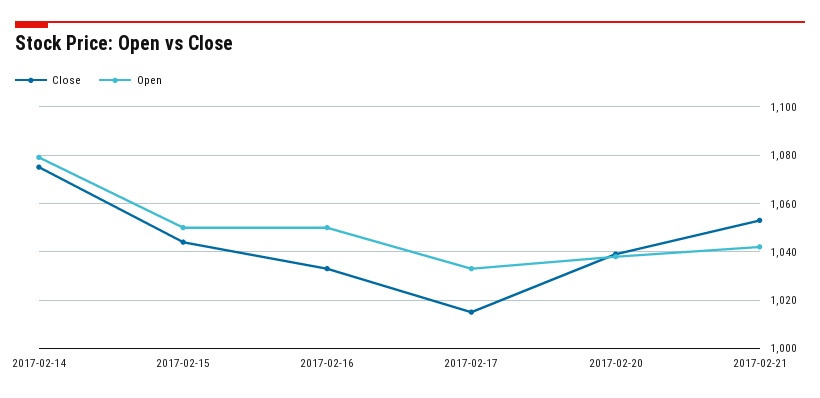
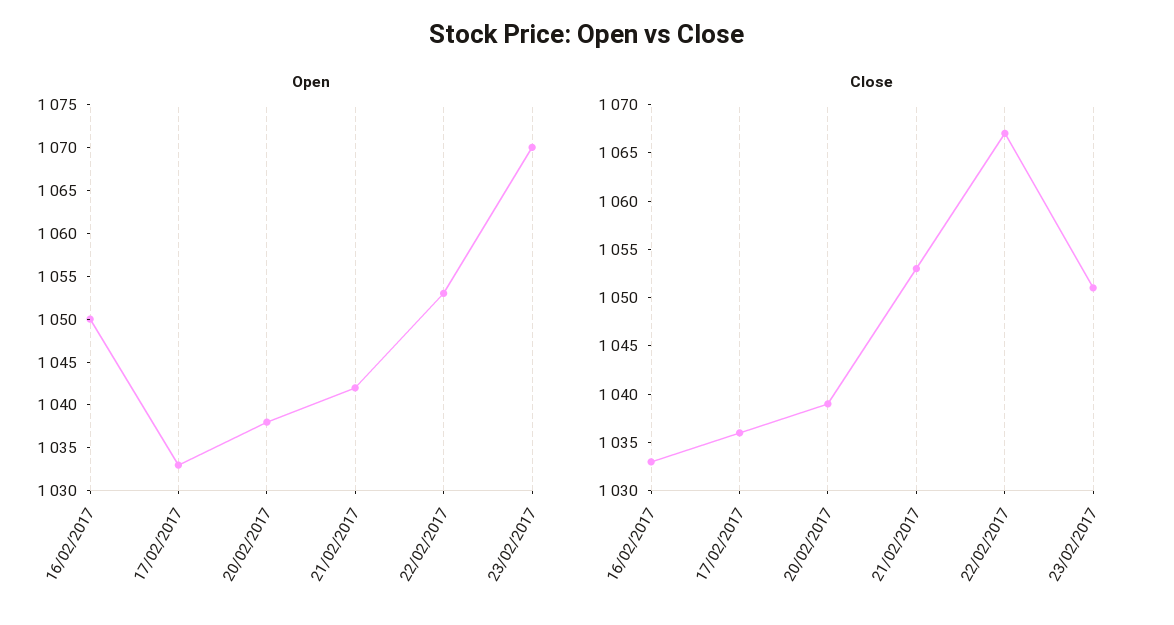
Close, 2017-02-14: 1075 -> none
Open, 2017-02-14: 1080 -> none
Close, 2017-02-15: 1045 -> none
Open, 2017-02-15: 1050 -> none
Close, 2017-02-17: 1015 -> 1036
Open, 22/02/2017: none -> 1053
Open, 23/02/2017: none -> 1070
Close, 22/02/2017: none -> 1067
Close, 23/02/2017: none -> 1051

